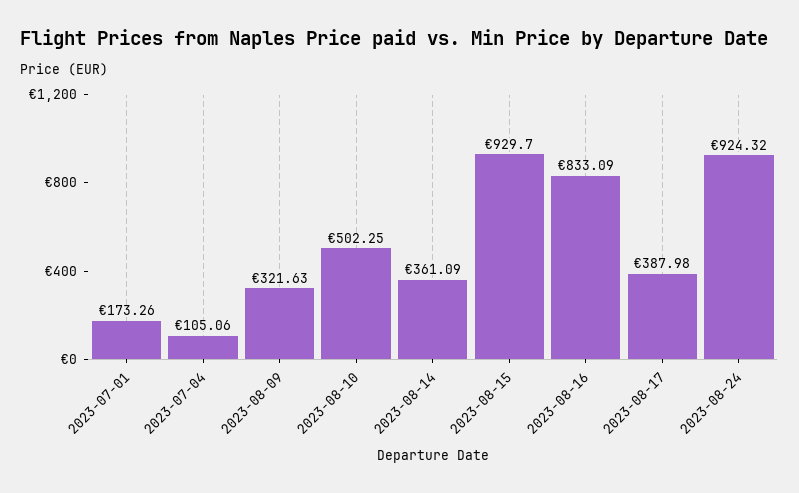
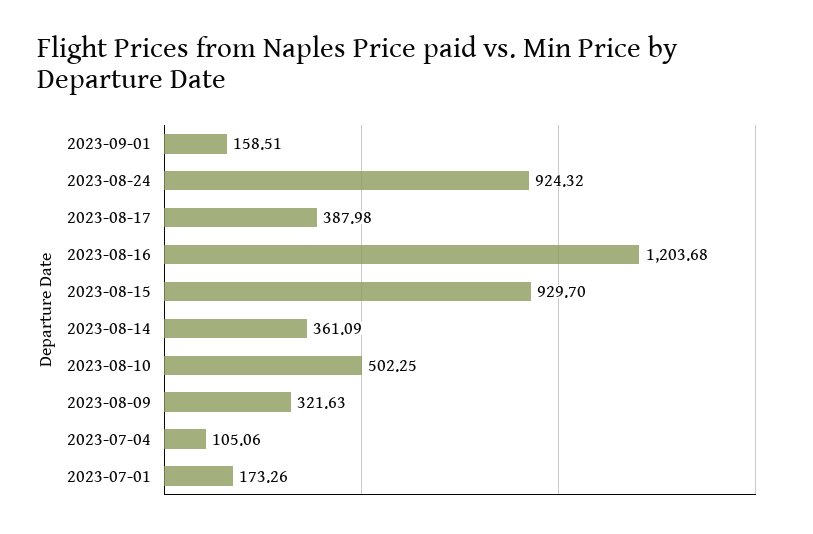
2023-08-16: 833.09 -> 1203.68
2023-09-01: none -> 158.51

